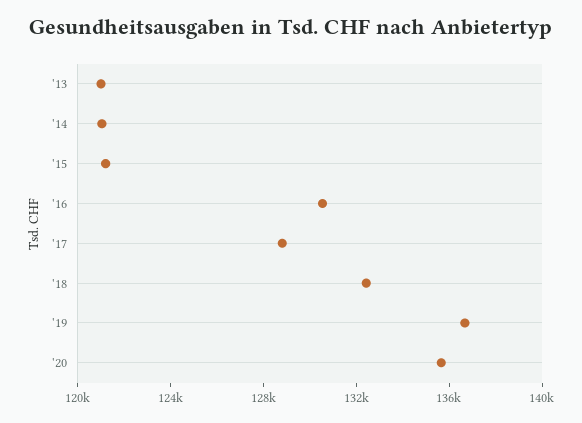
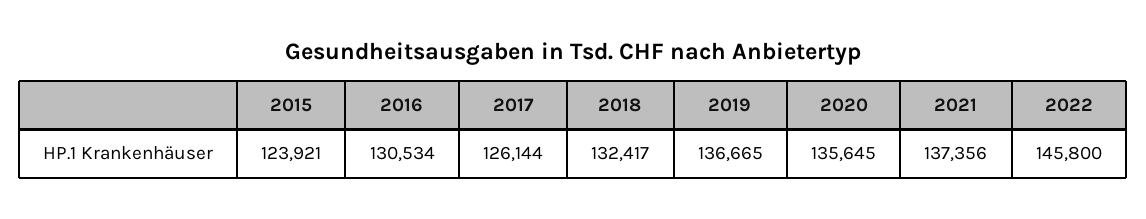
'13: 121000 -> none
'14: 121000 -> none
'15: 121000 -> 123921
'17: 129000 -> 126144
2021: none -> 137356
2022: none -> 145800

